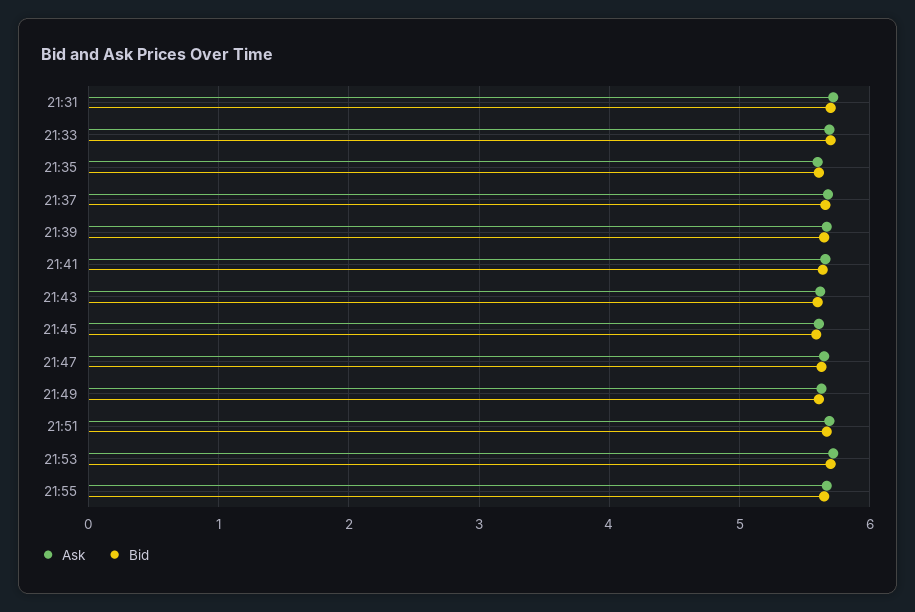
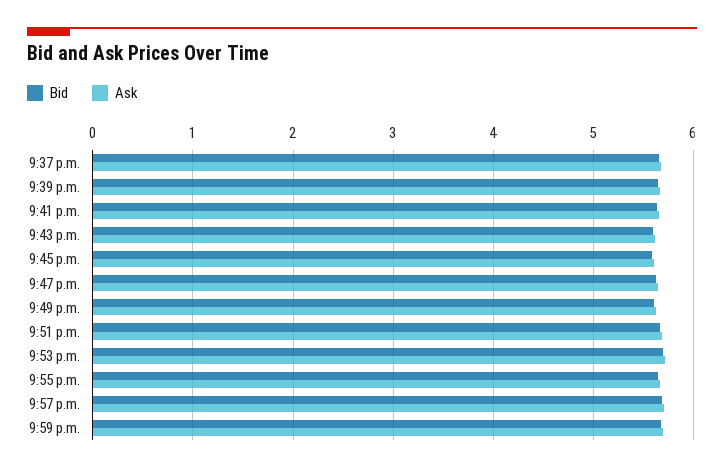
Ask, 21:31: 5.7 -> none
Bid, 21:31: 5.7 -> none
Ask, 21:33: 5.7 -> none
Bid, 21:33: 5.7 -> none
Ask, 21:35: 5.6 -> none
Bid, 21:35: 5.6 -> none
Bid, 9:57 p.m.: none -> 5.7
Ask, 9:57 p.m.: none -> 5.7
Bid, 9:59 p.m.: none -> 5.7
Ask, 9:59 p.m.: none -> 5.7

